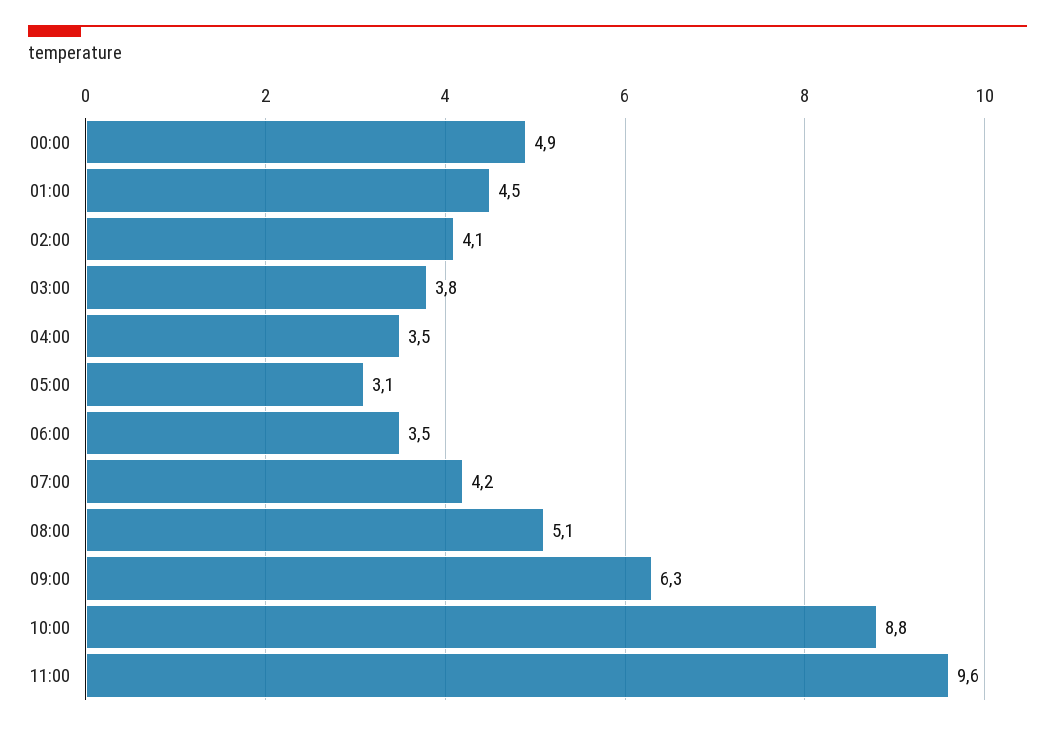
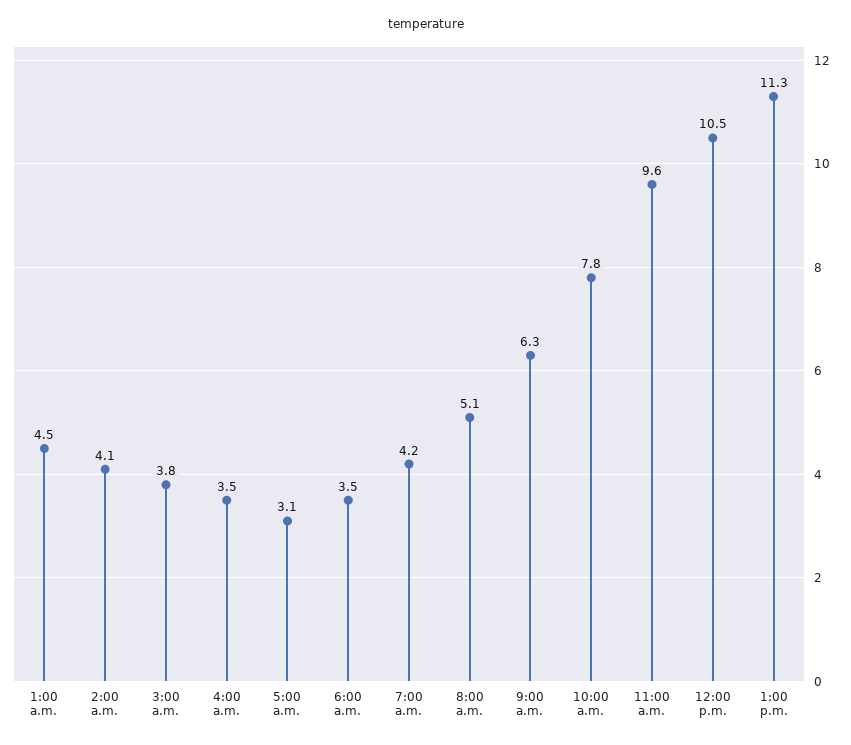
00:00: 4.9 -> none
10:00: 8.8 -> 7.8
12:00 p.m.: none -> 10.5
1:00 p.m.: none -> 11.3

